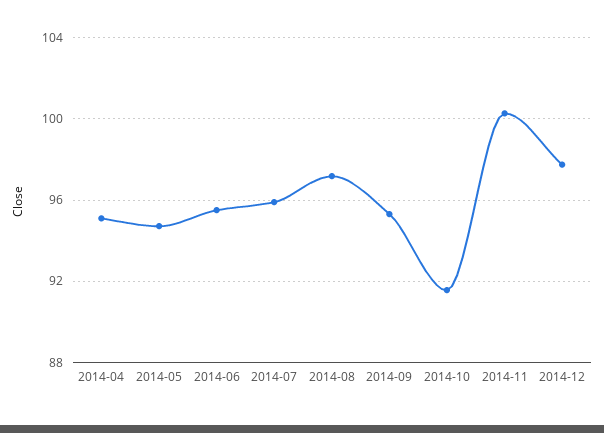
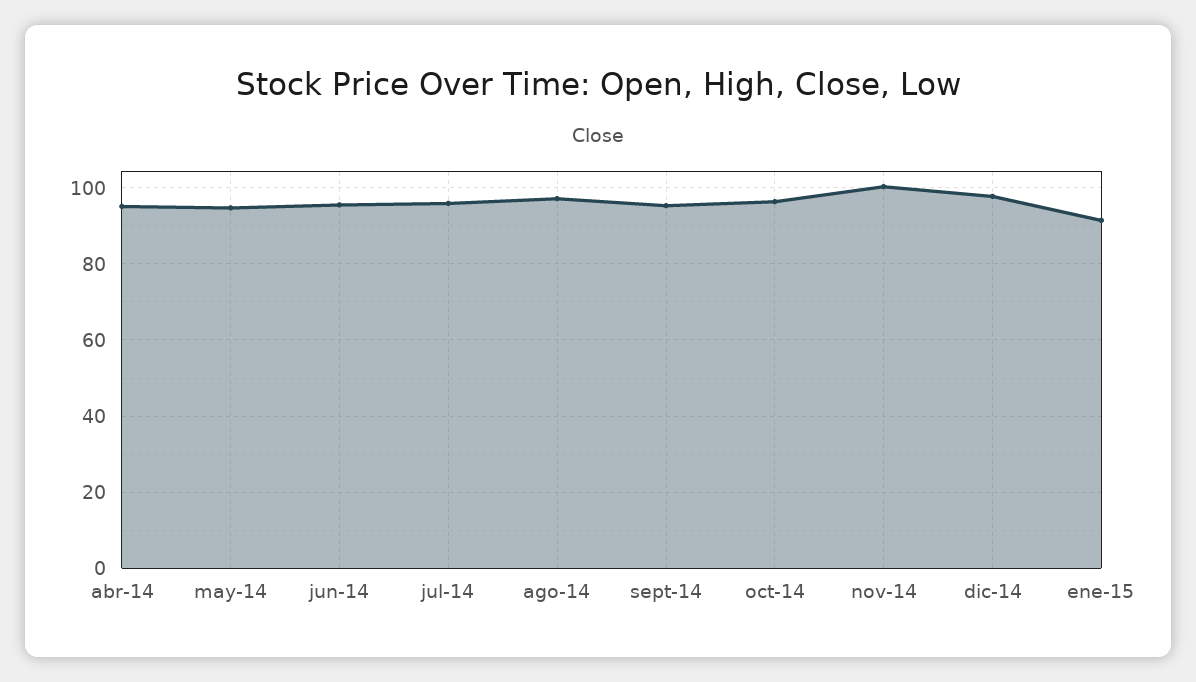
2014-10: 91.5 -> 96
ene-15: none -> 92

